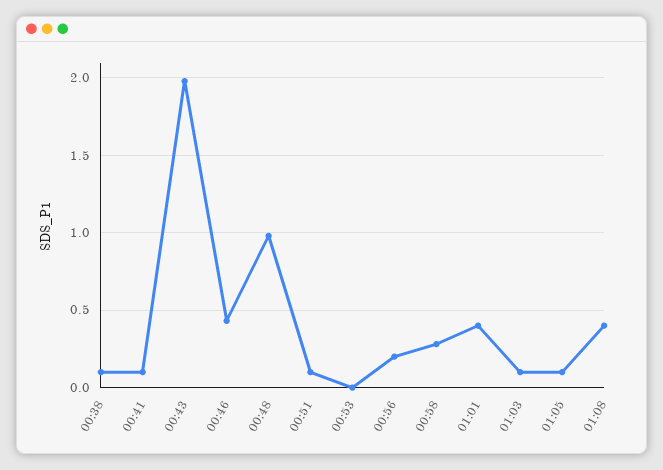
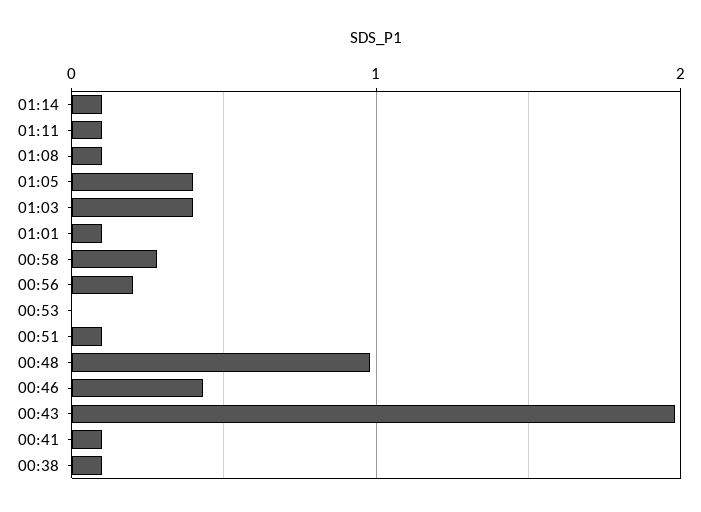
01:01: 0.4 -> 0.1
01:03: 0.1 -> 0.4
01:05: 0.1 -> 0.4
01:08: 0.4 -> 0.1
01:14: none -> 0.1
01:11: none -> 0.1

